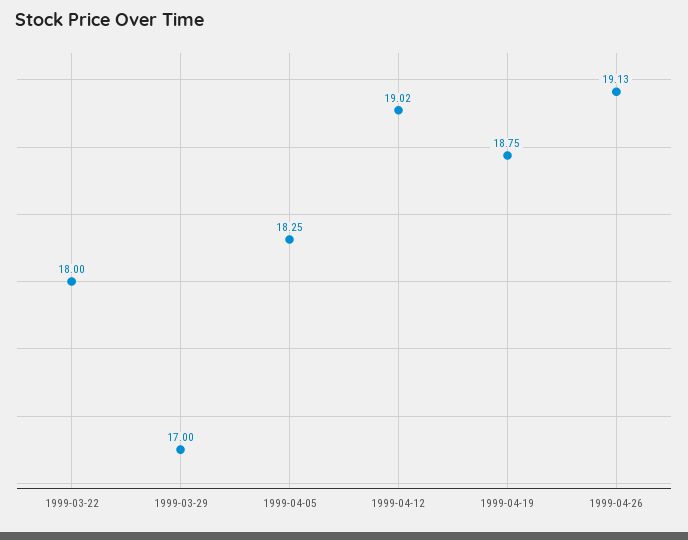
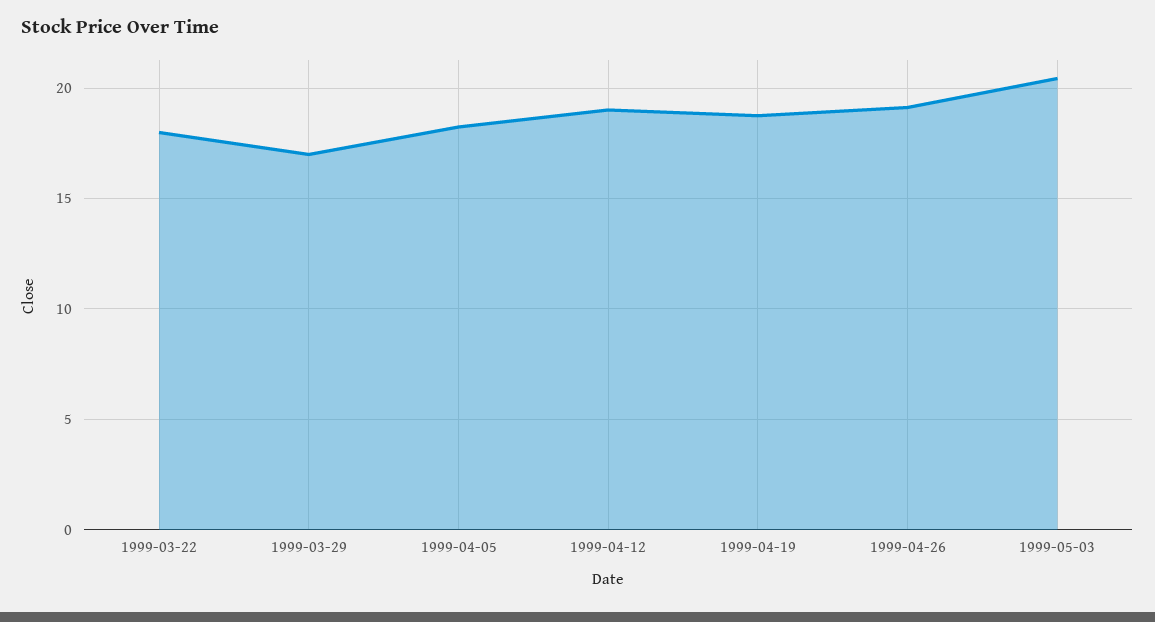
1999-05-03: none -> 20.5

